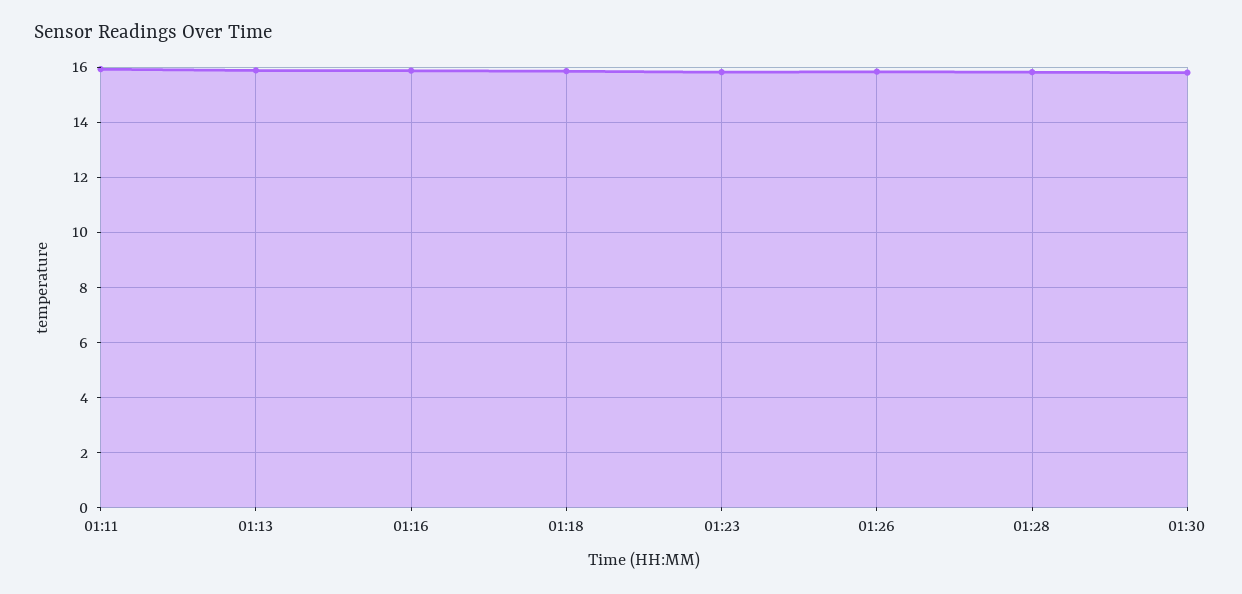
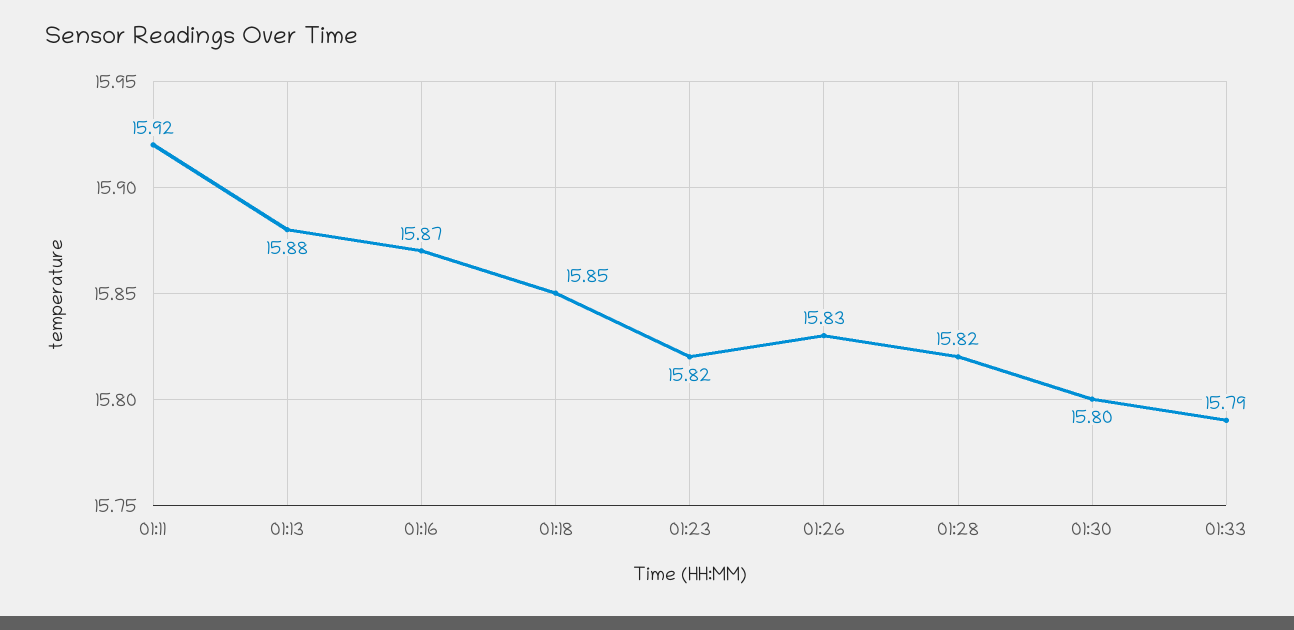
01:33: none -> 15.79

